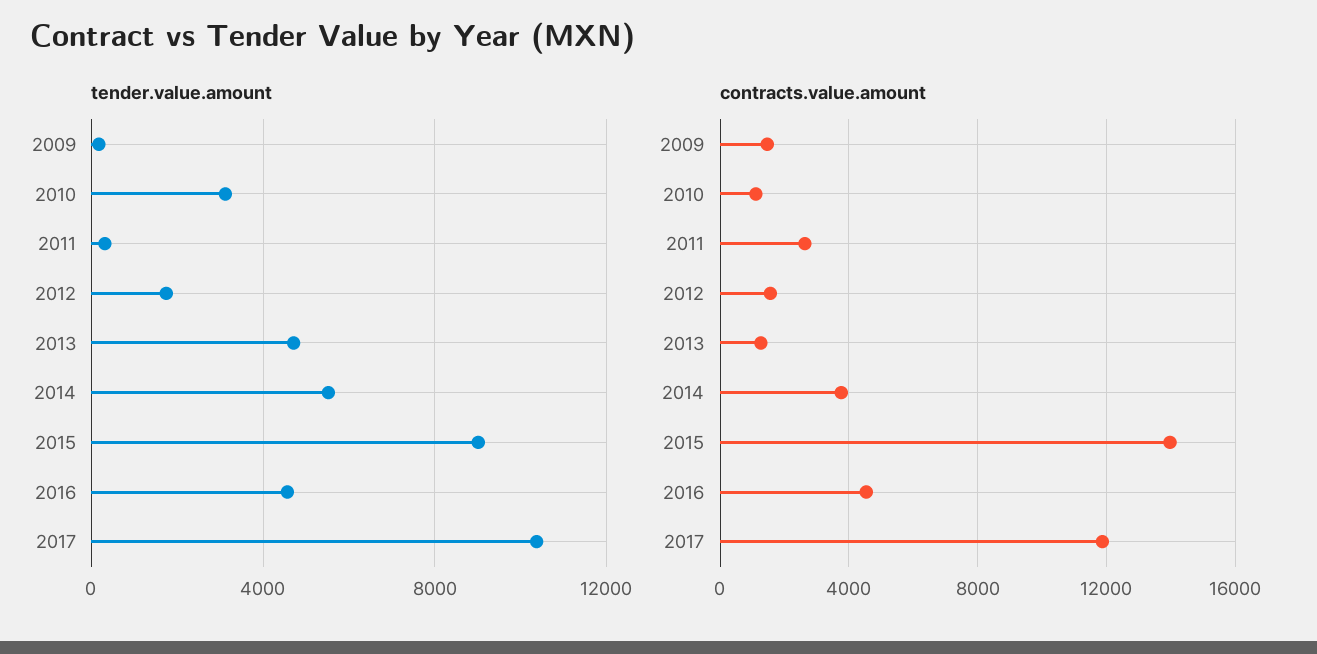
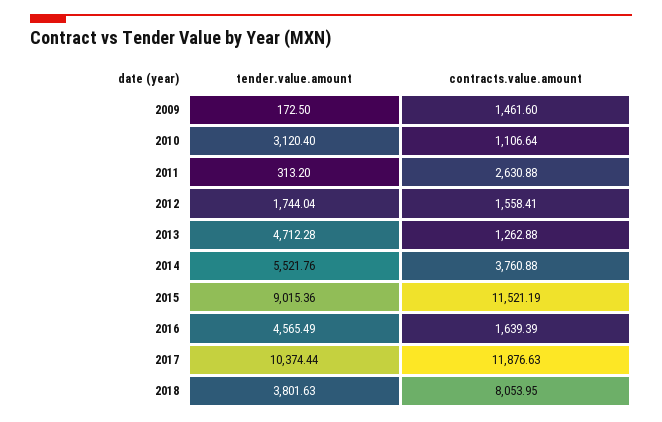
contracts.value.amount, 2015: 14000 -> 11521.19
contracts.value.amount, 2016: 4500 -> 1639.39
tender.value.amount, 2018: none -> 3801.63
contracts.value.amount, 2018: none -> 8053.95

